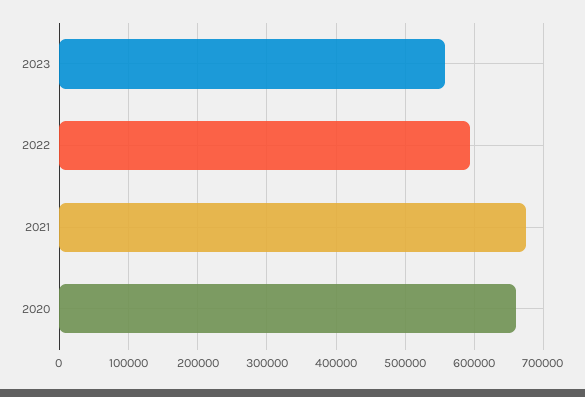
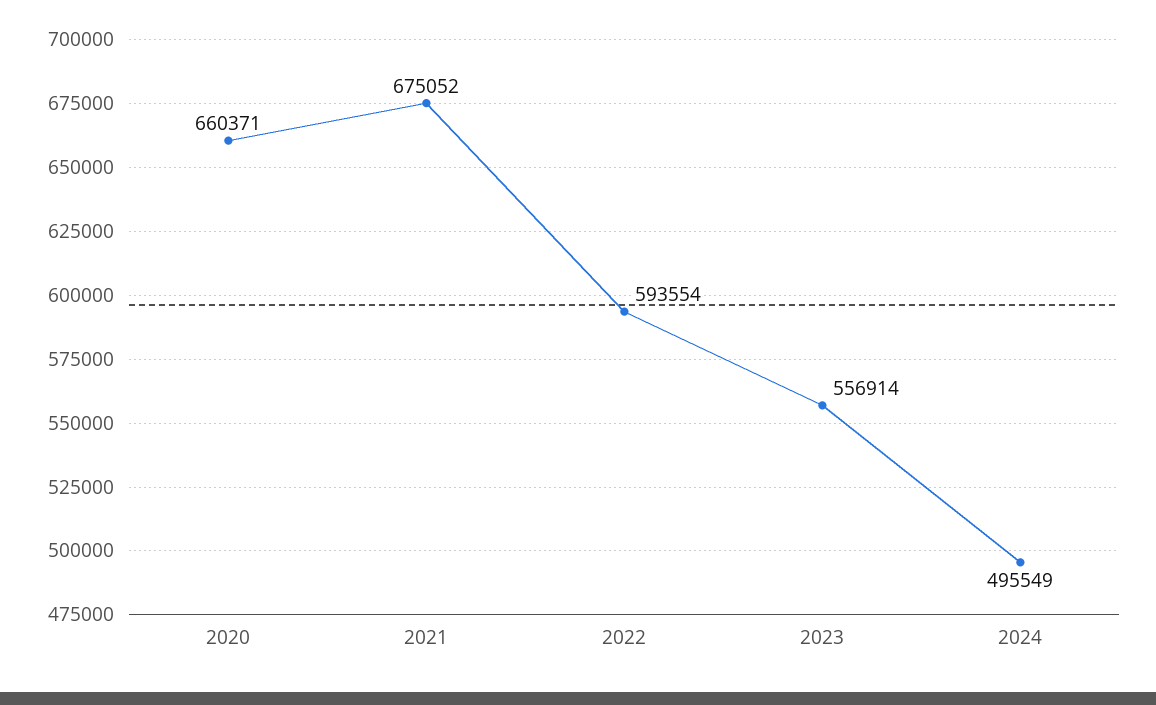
2024: none -> 495549

